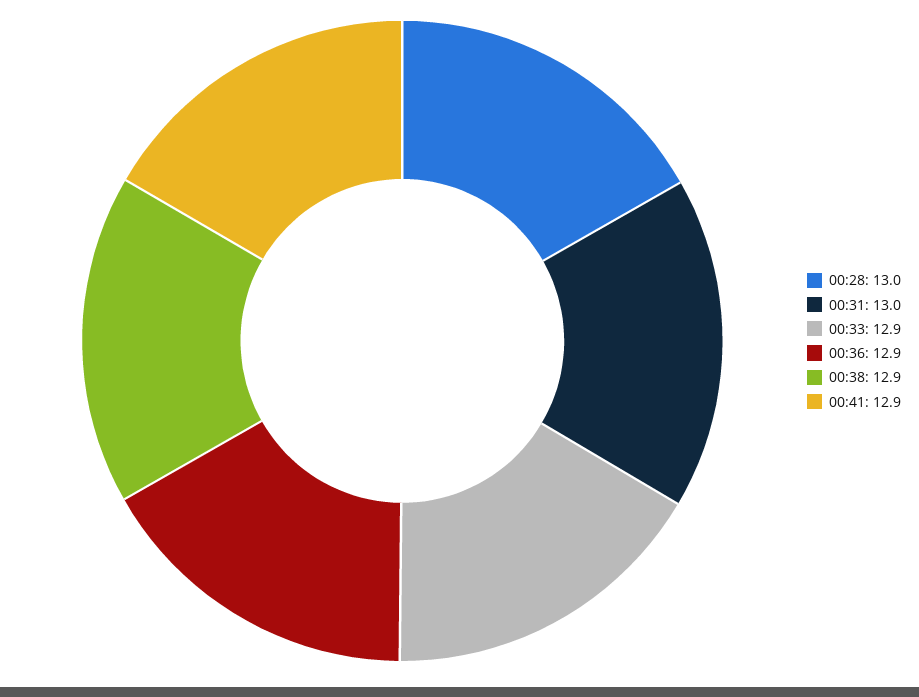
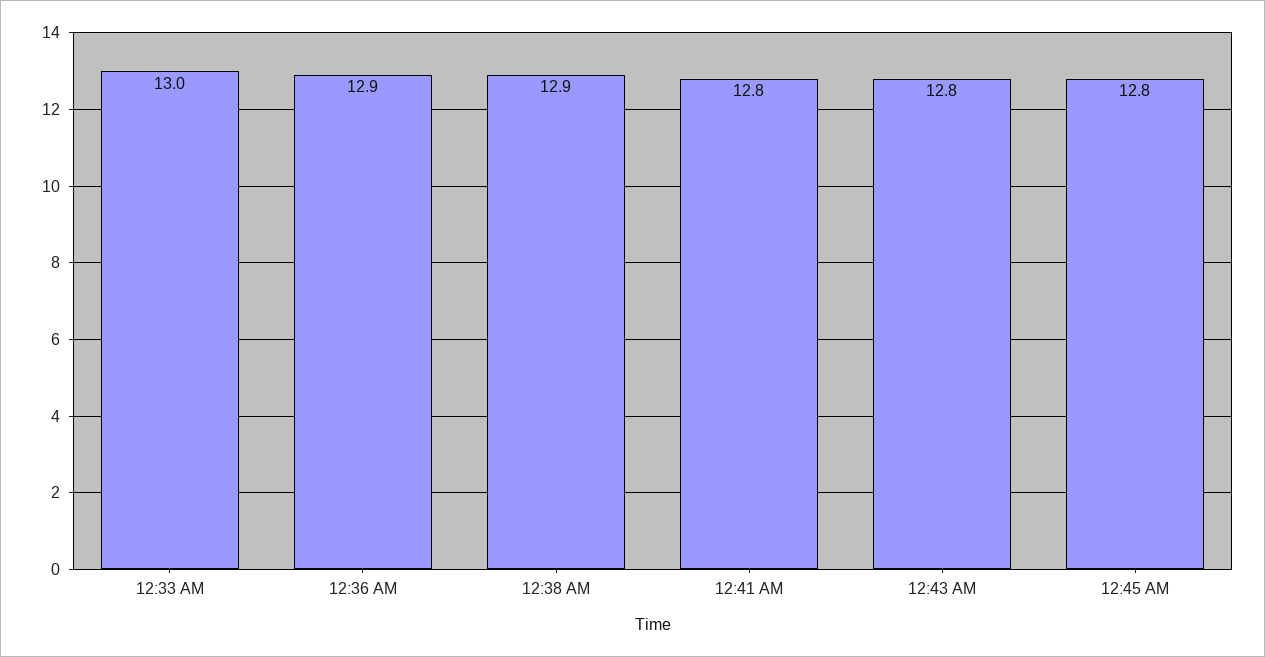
00:28: 13 -> none
00:31: 13 -> none
00:33: 12.9 -> 13
00:41: 12.9 -> 12.8
12:43 AM: none -> 12.8
12:45 AM: none -> 12.8

